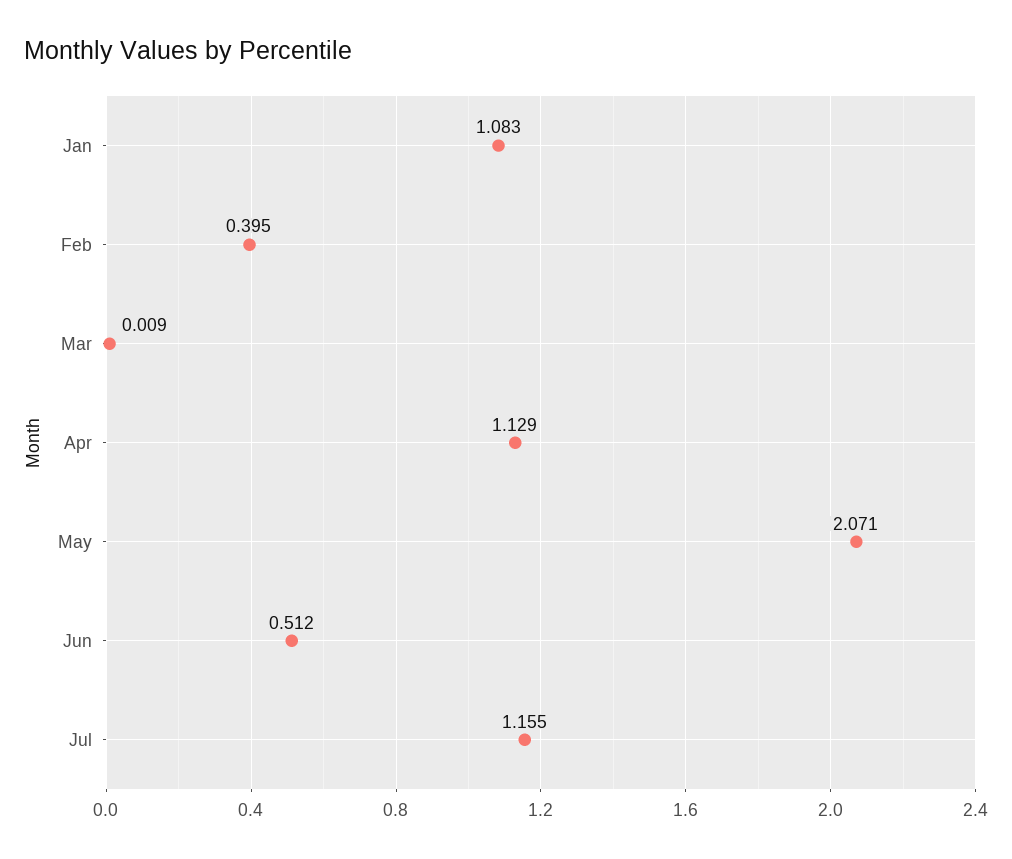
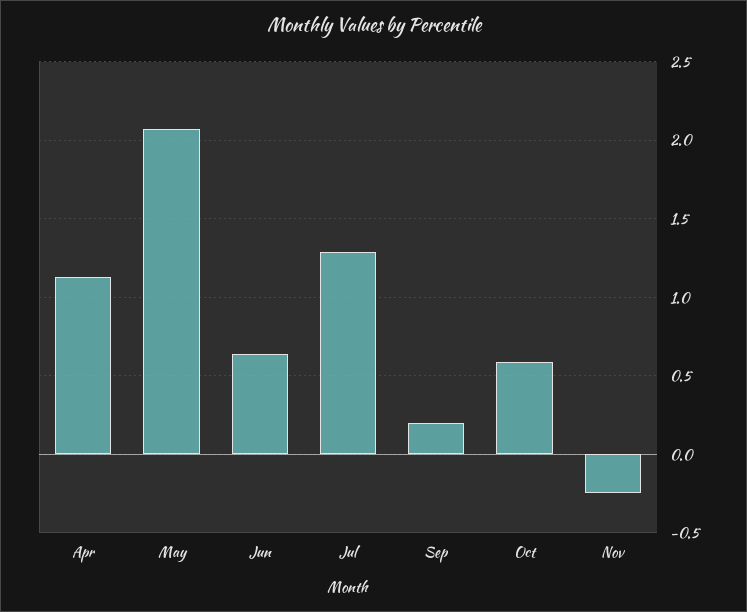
Jan: 1.083 -> none
Feb: 0.395 -> none
Mar: 0.009 -> none
Jun: 0.512 -> 0.65
Jul: 1.155 -> 1.3
Sep: none -> 0.2
Oct: none -> 0.6
Nov: none -> -0.25

